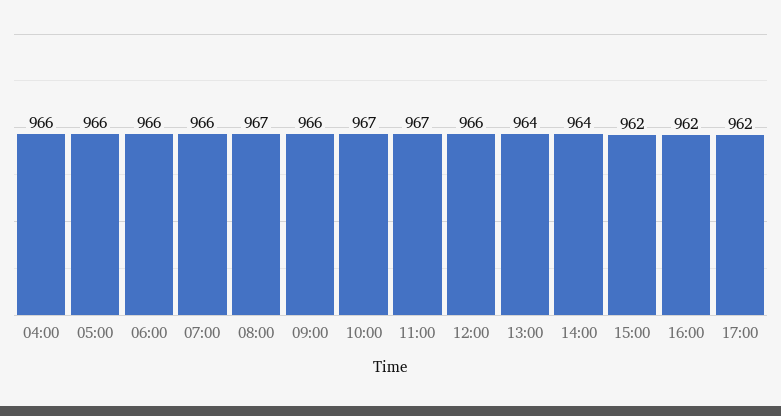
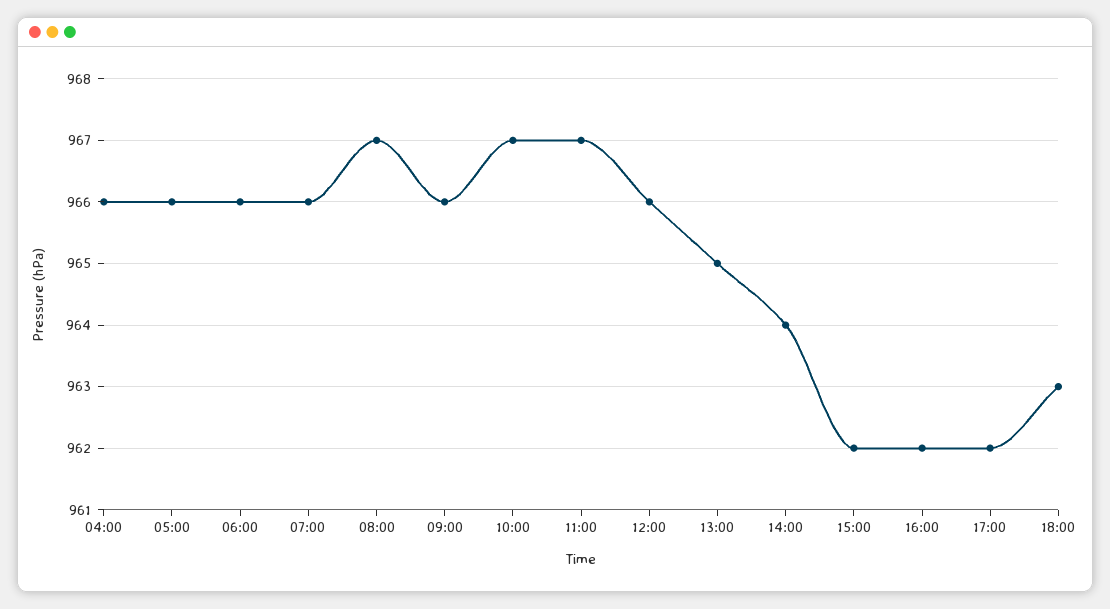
13:00: 964 -> 965
18:00: none -> 963

